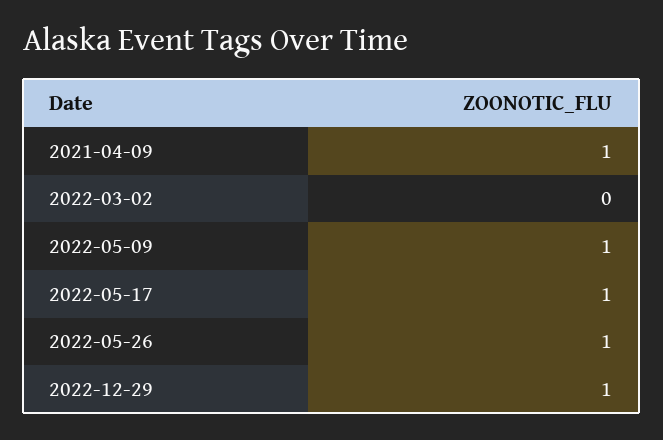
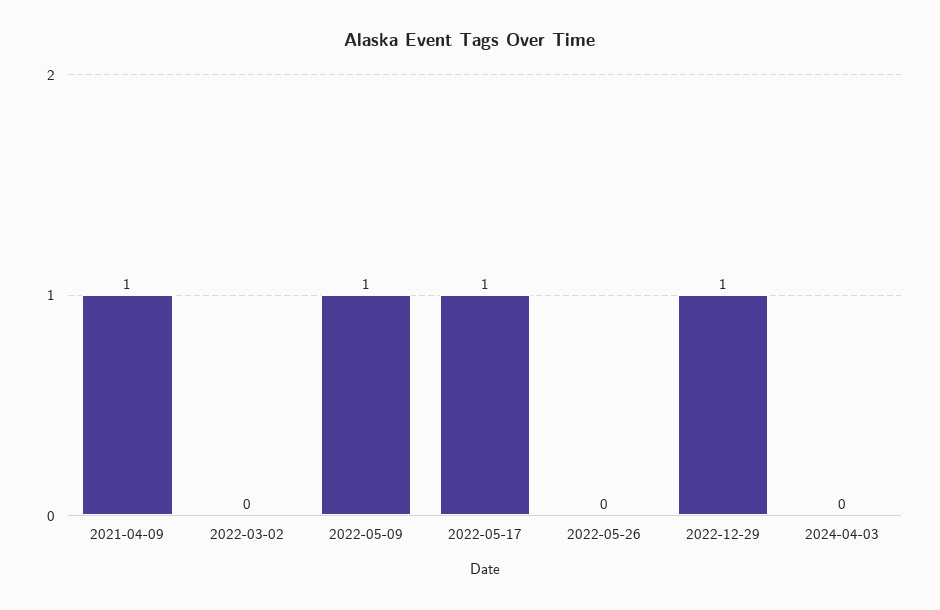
2022-05-26: 1 -> 0
2024-04-03: none -> 0

